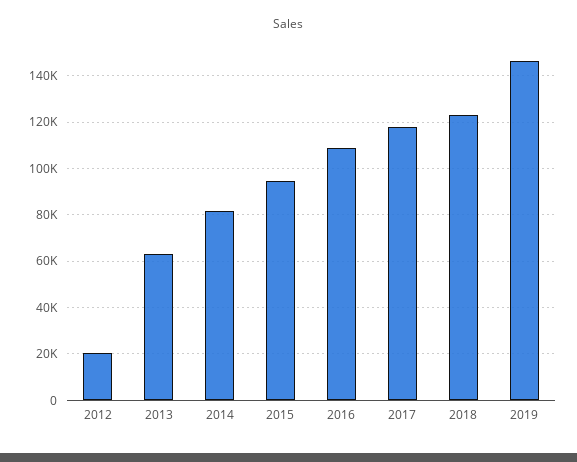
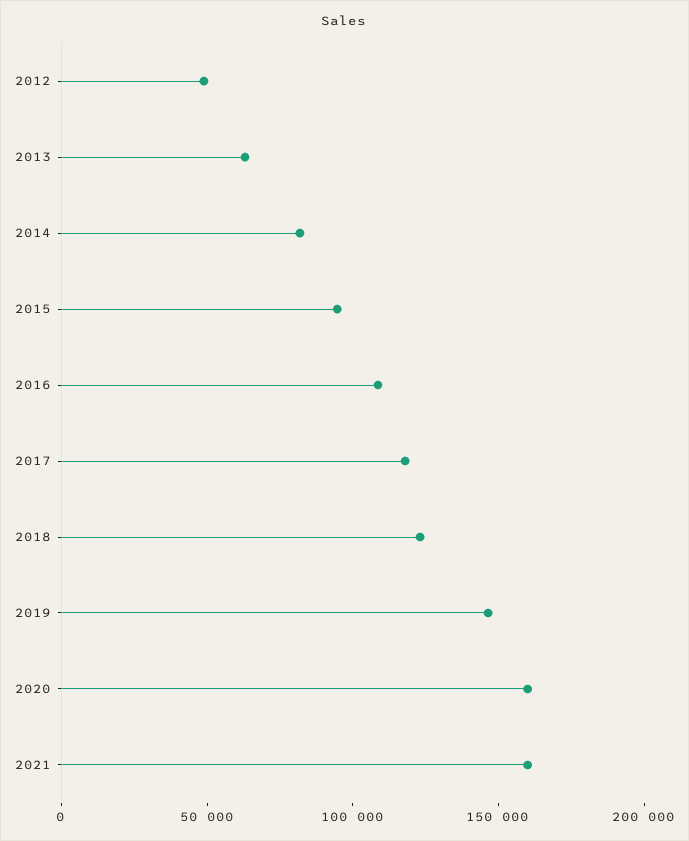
2012: 20000 -> 50000
2020: none -> 160000
2021: none -> 160000

